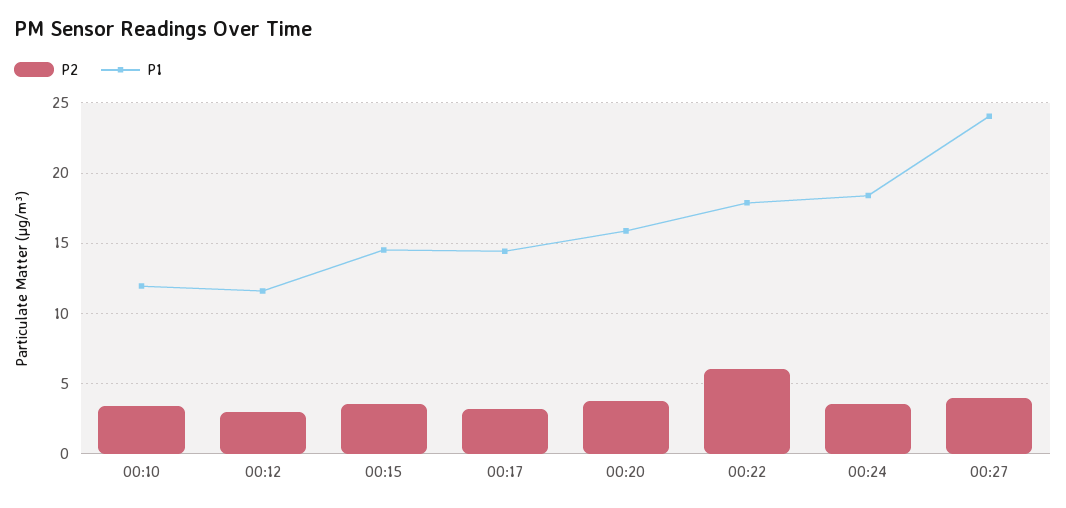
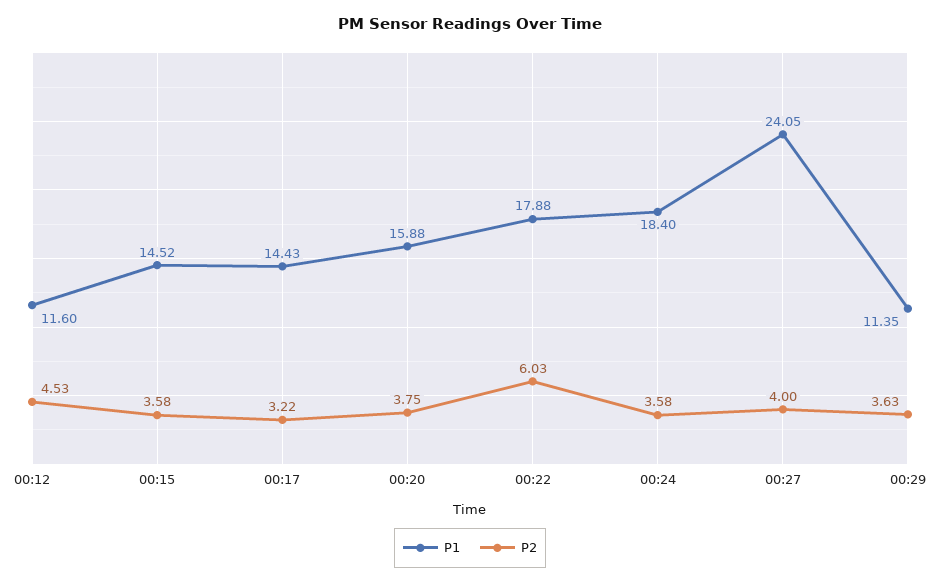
P2, 00:10: 3.5 -> none
P1, 00:10: 12 -> none
P2, 00:12: 3 -> 4.53
P1, 00:29: none -> 11.35
P2, 00:29: none -> 3.63

